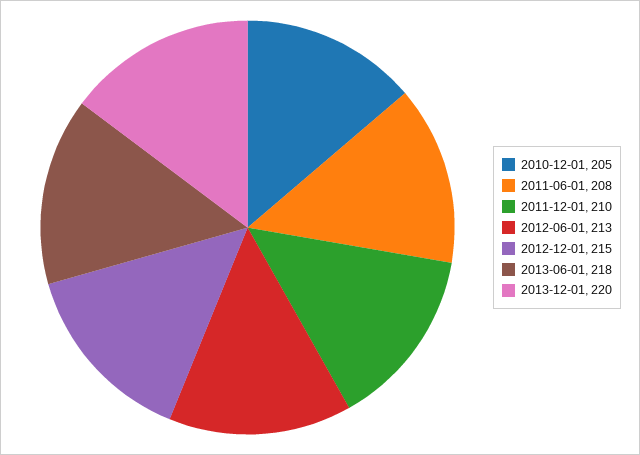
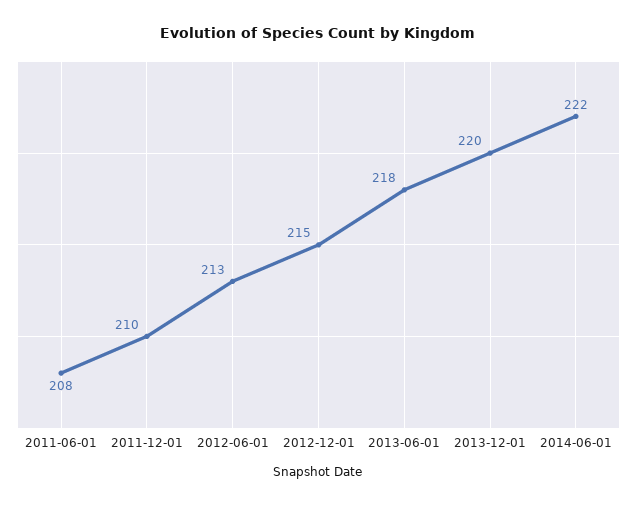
2010-12-01: 205 -> none
2014-06-01: none -> 222

